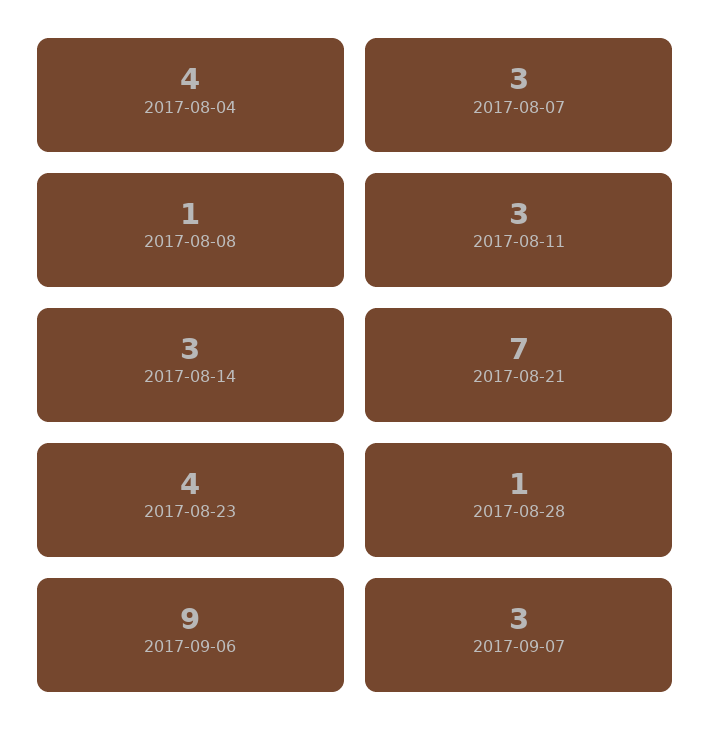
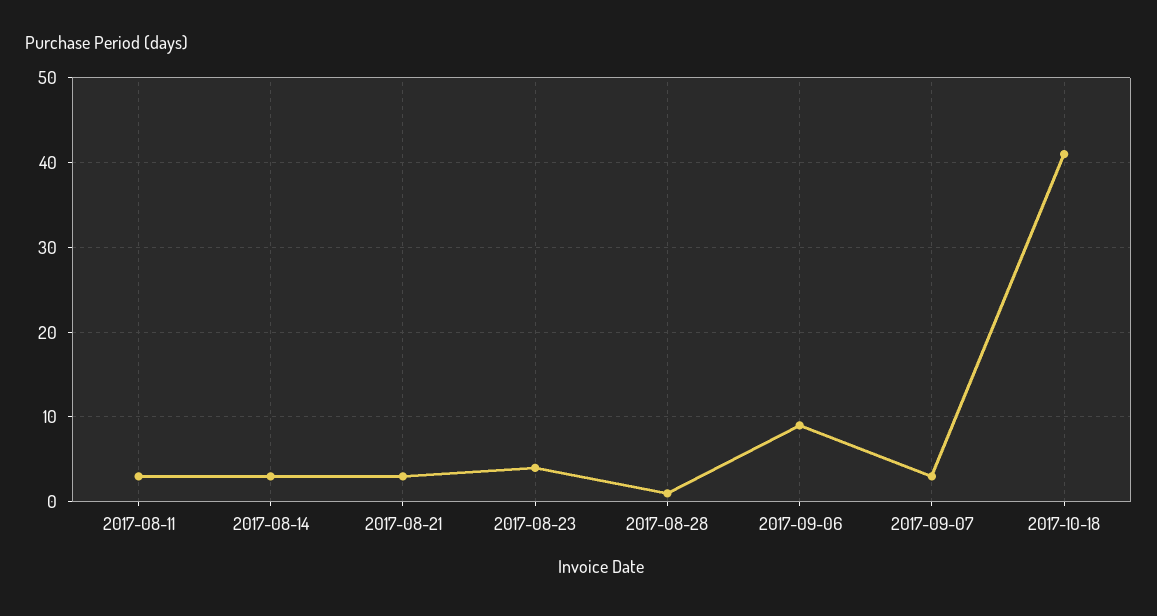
2017-08-04: 4 -> none
2017-08-07: 3 -> none
2017-08-08: 1 -> none
2017-08-21: 7 -> 3
2017-10-18: none -> 41

